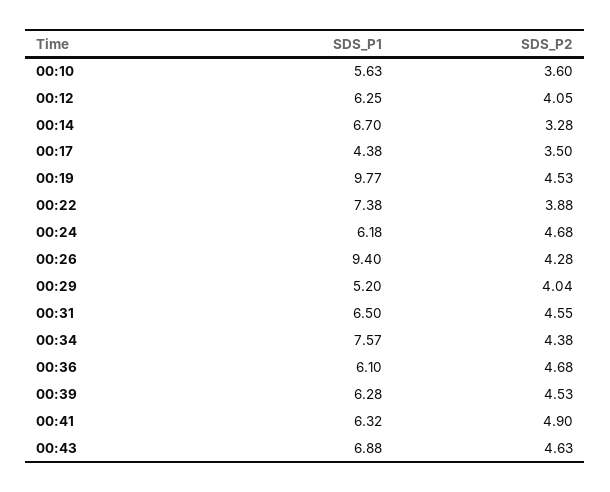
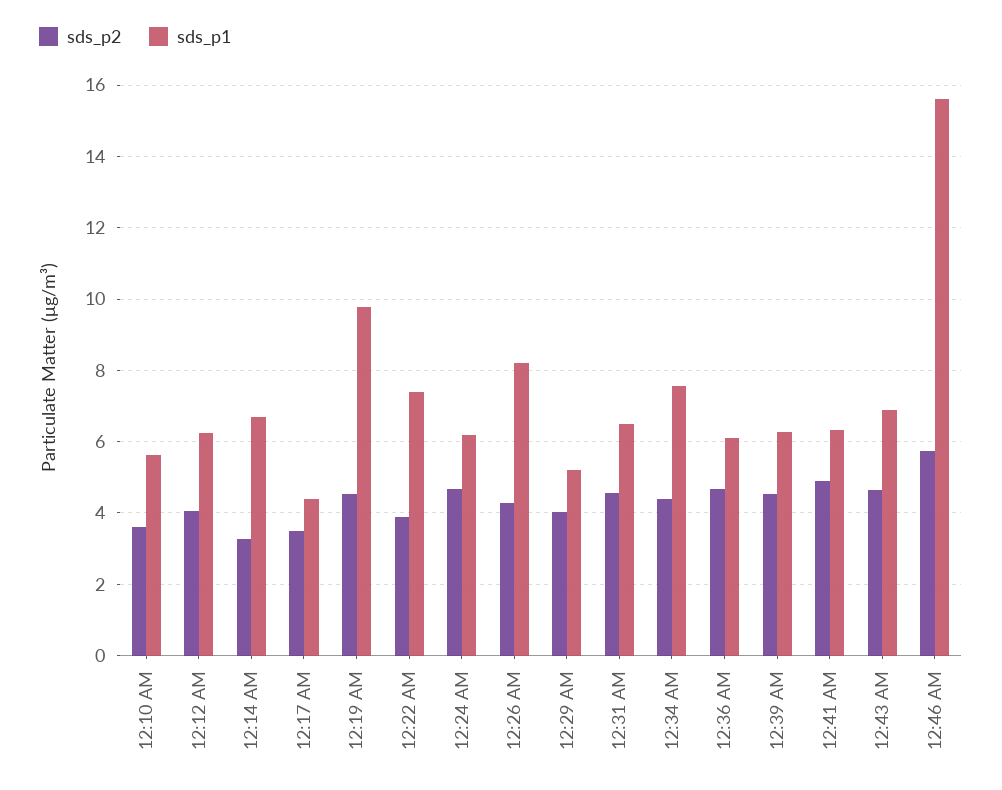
SDS_P1, 00:26: 9.4 -> 8.2
SDS_P2, 12:46 AM: none -> 5.8
SDS_P1, 12:46 AM: none -> 15.6

